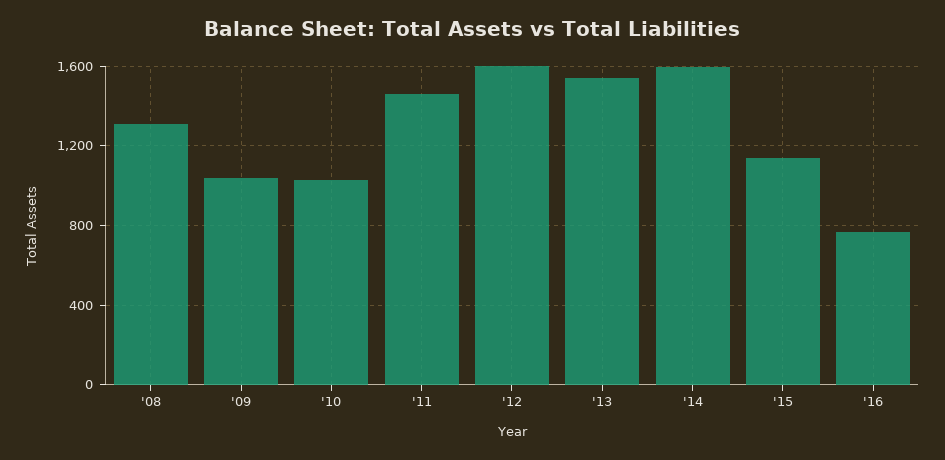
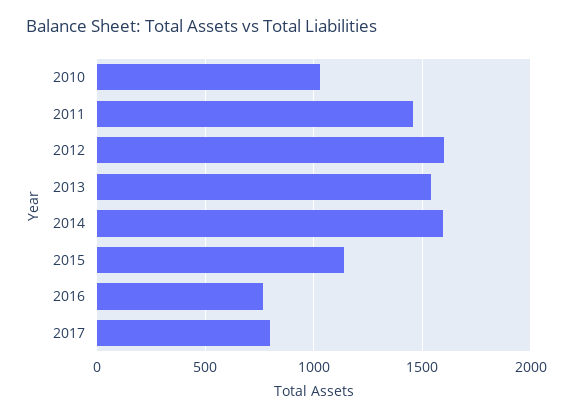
'08: 1300 -> none
'09: 1050 -> none
2017: none -> 800

